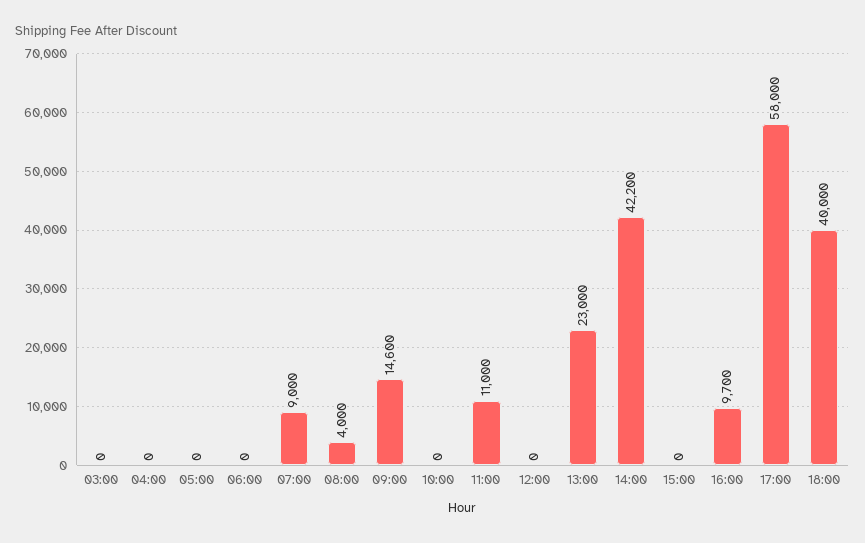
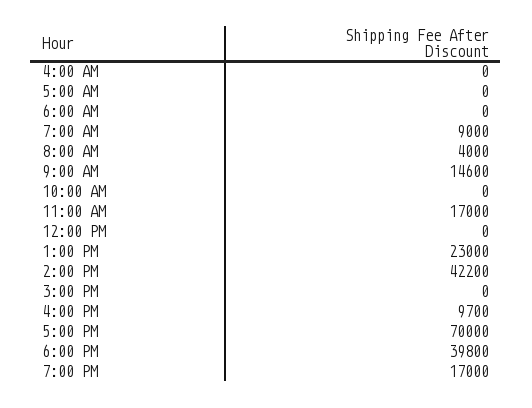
03:00: 0 -> none
11:00: 11000 -> 17000
17:00: 58000 -> 70000
18:00: 40000 -> 39800
7:00 PM: none -> 17000

